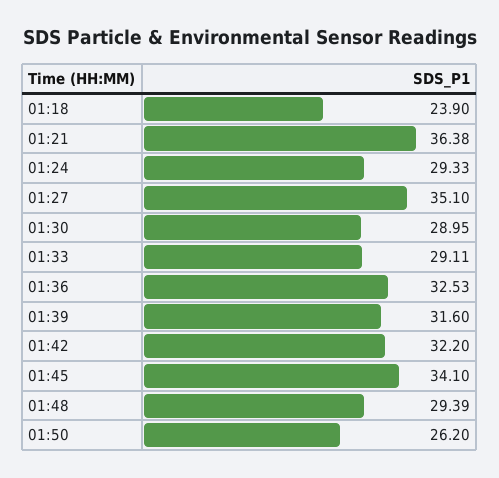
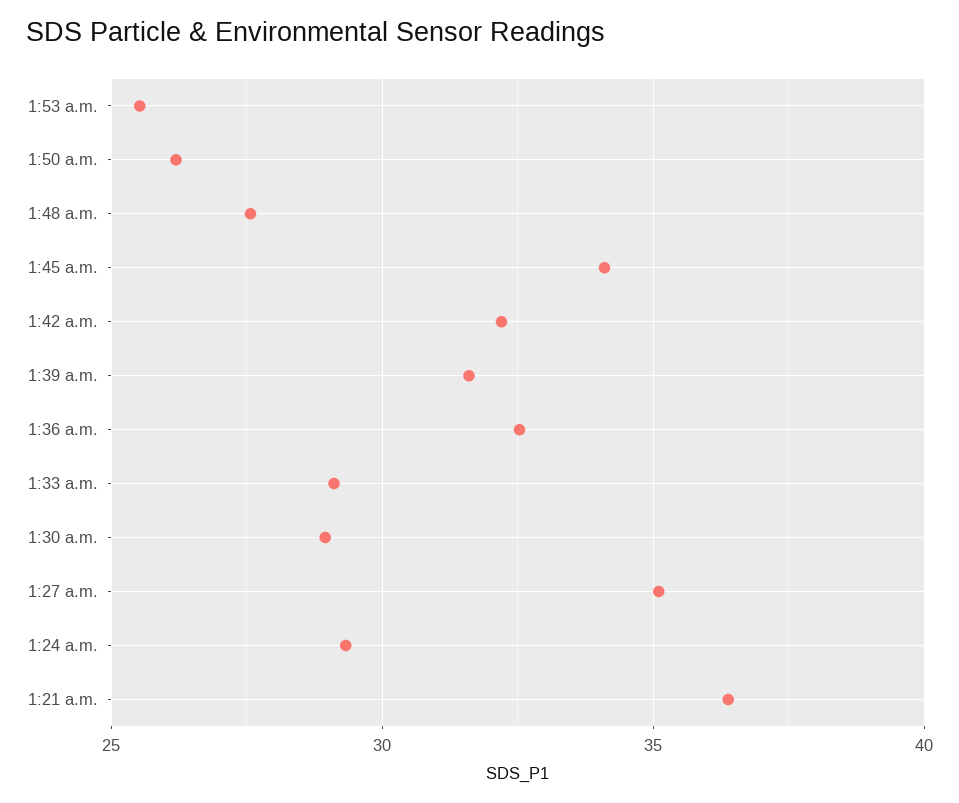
01:18: 23.9 -> none
01:48: 29.39 -> 27.5
1:53 a.m.: none -> 25.5

